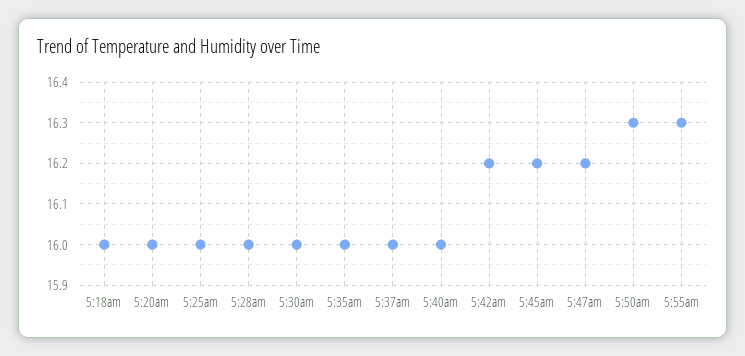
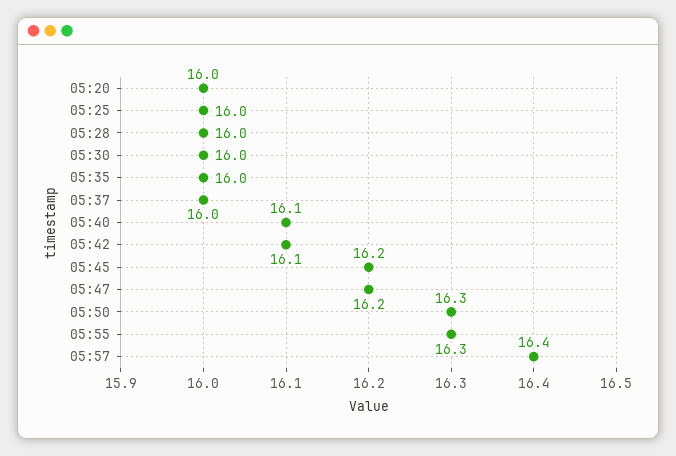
5:18am: 16 -> none
5:40am: 16 -> 16.1
5:42am: 16.2 -> 16.1
05:57: none -> 16.4

